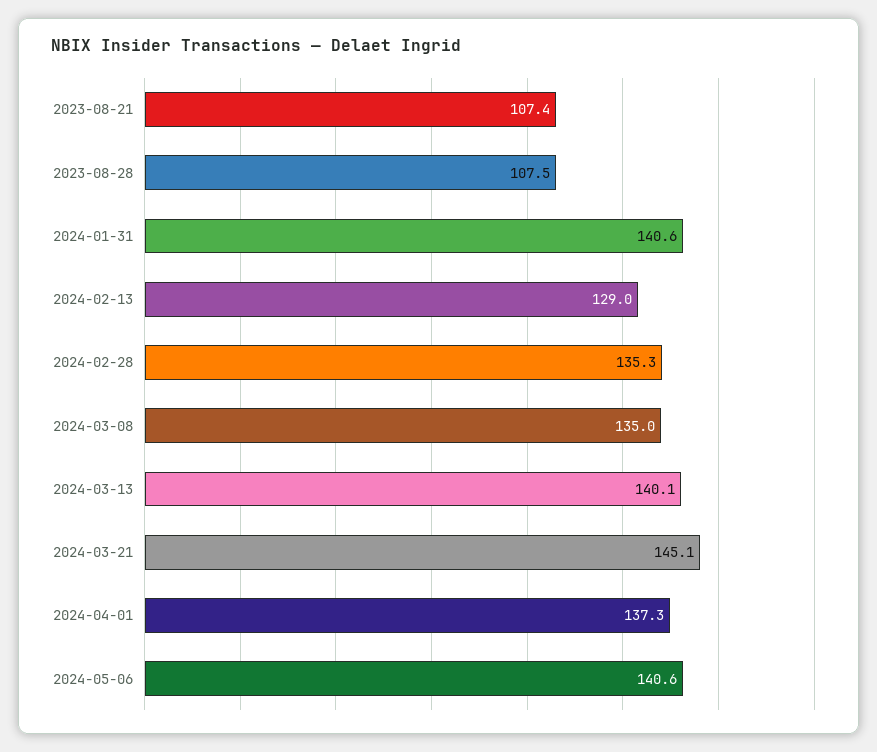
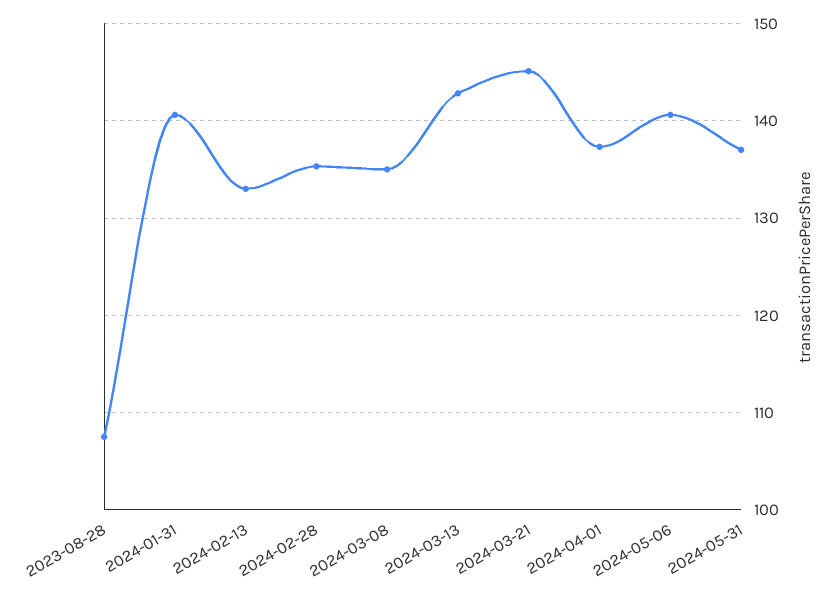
2023-08-21: 107.4 -> none
2024-02-13: 129 -> 133
2024-03-13: 140.1 -> 143
2024-05-31: none -> 137

